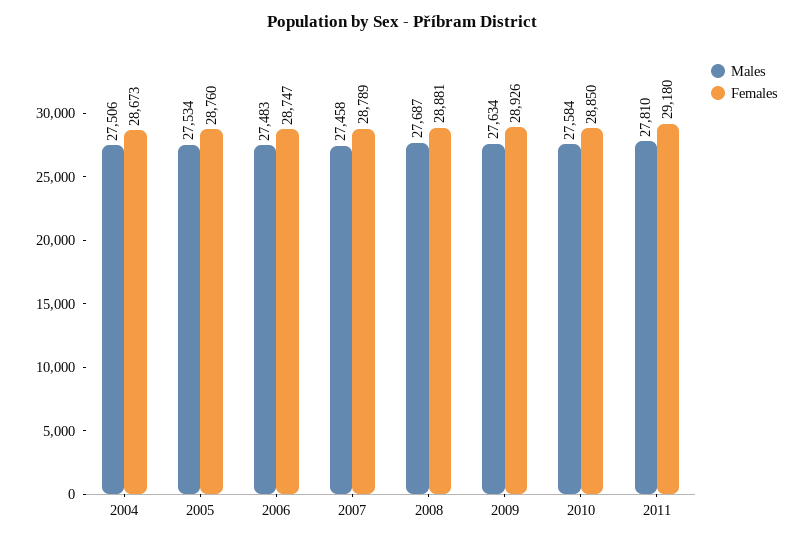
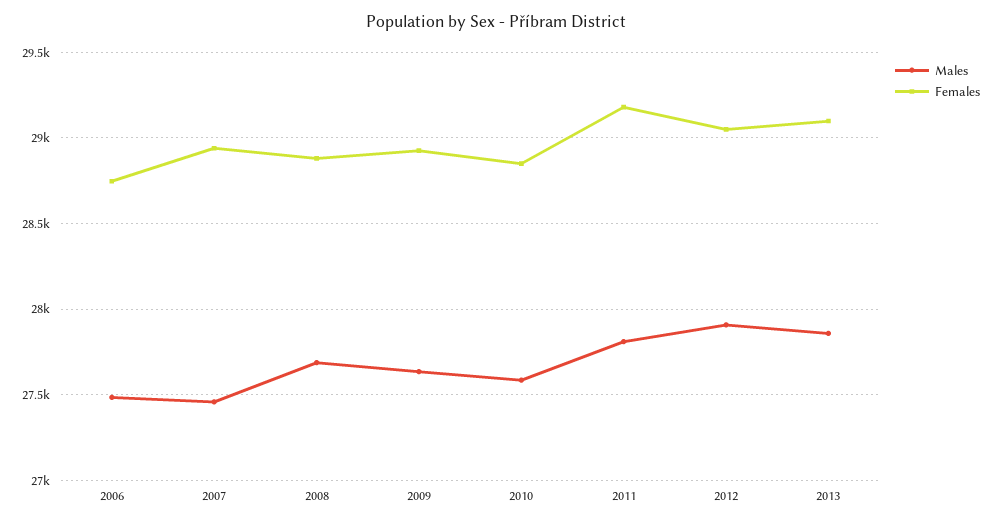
Males, 2004: 27506 -> none
Females, 2004: 28673 -> none
Males, 2005: 27534 -> none
Females, 2005: 28760 -> none
Females, 2007: 28789 -> 28950
Males, 2012: none -> 27900
Females, 2012: none -> 29050
Males, 2013: none -> 27850
Females, 2013: none -> 29100

